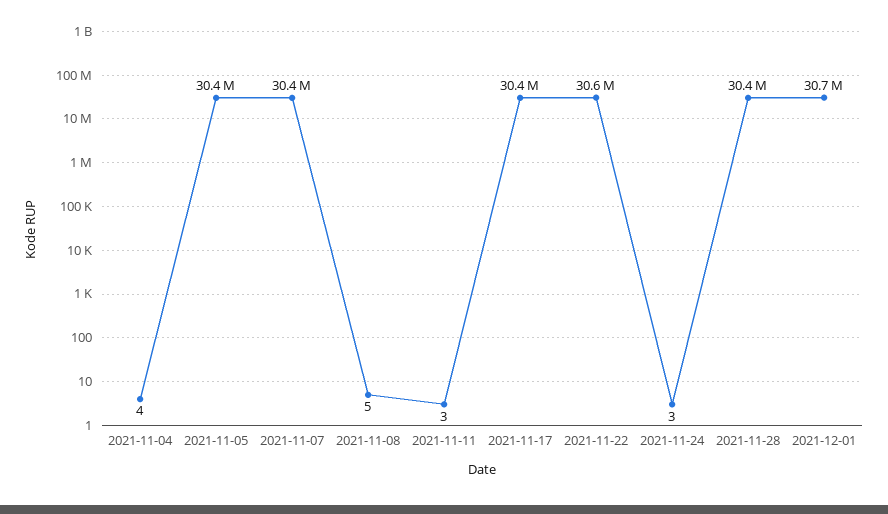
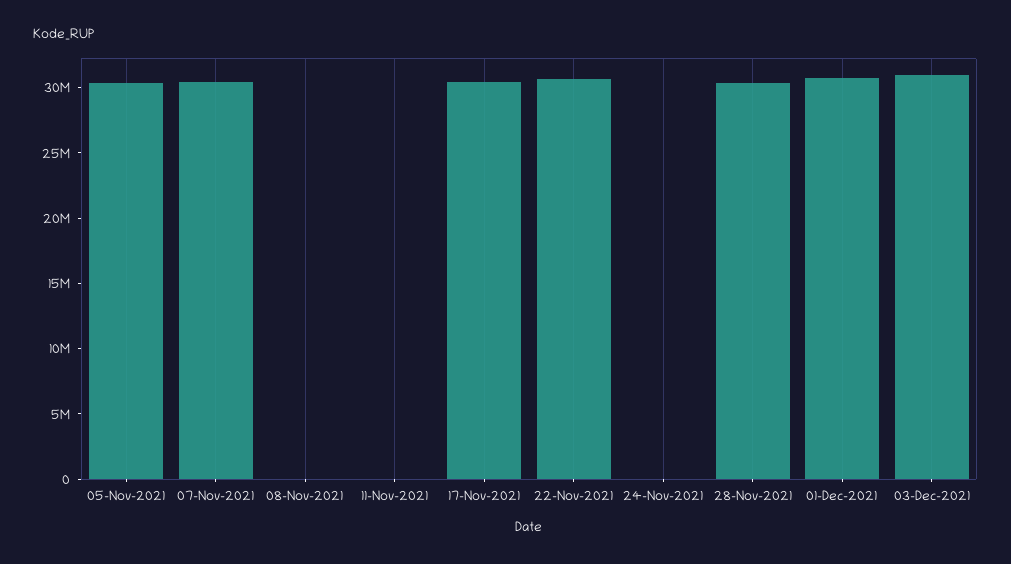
2021-11-04: 4 -> none
03-Dec-2021: none -> 31000000

